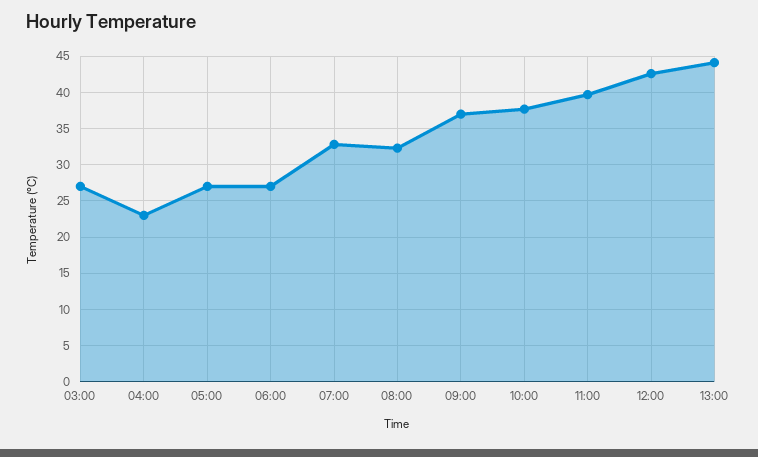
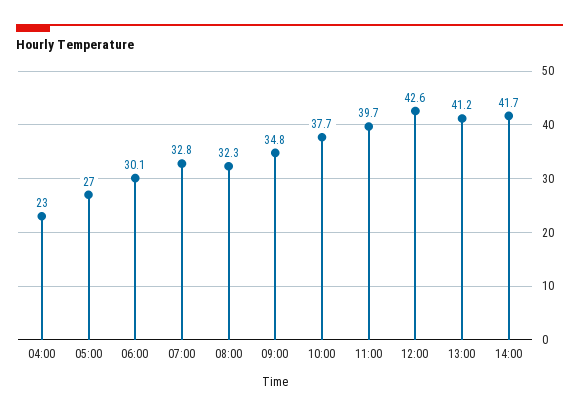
03:00: 27 -> none
06:00: 27 -> 30.1
09:00: 37 -> 34.8
13:00: 44 -> 41.2
14:00: none -> 41.7

